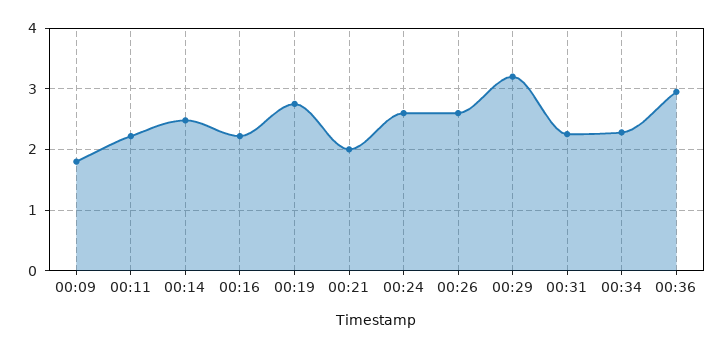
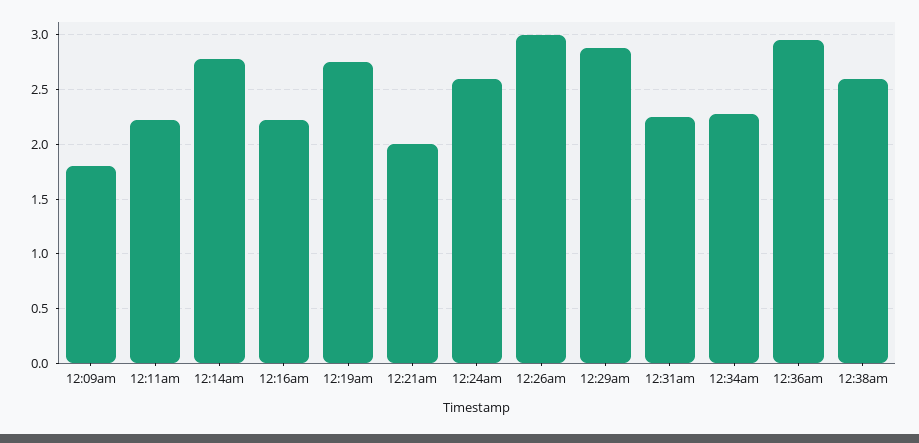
00:14: 2.5 -> 2.8
00:26: 2.6 -> 3
00:29: 3.2 -> 2.9
12:38am: none -> 2.6

